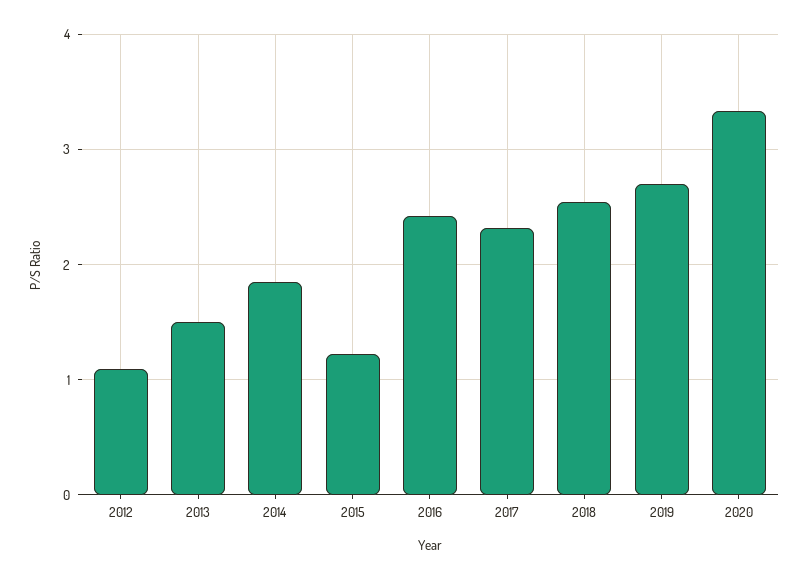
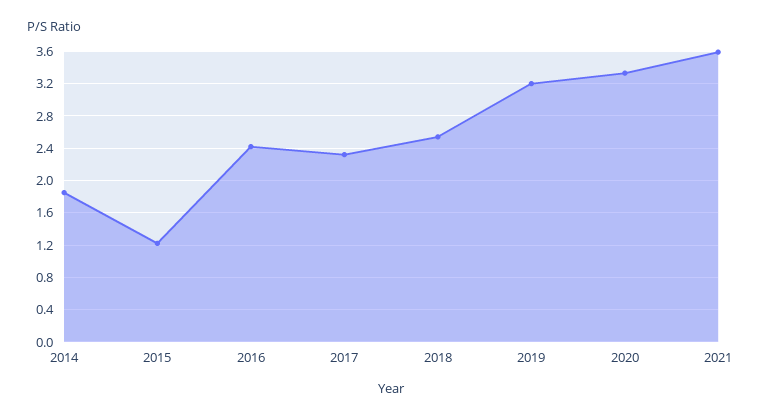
2012: 1.1 -> none
2013: 1.5 -> none
2019: 2.7 -> 3.2
2021: none -> 3.6

